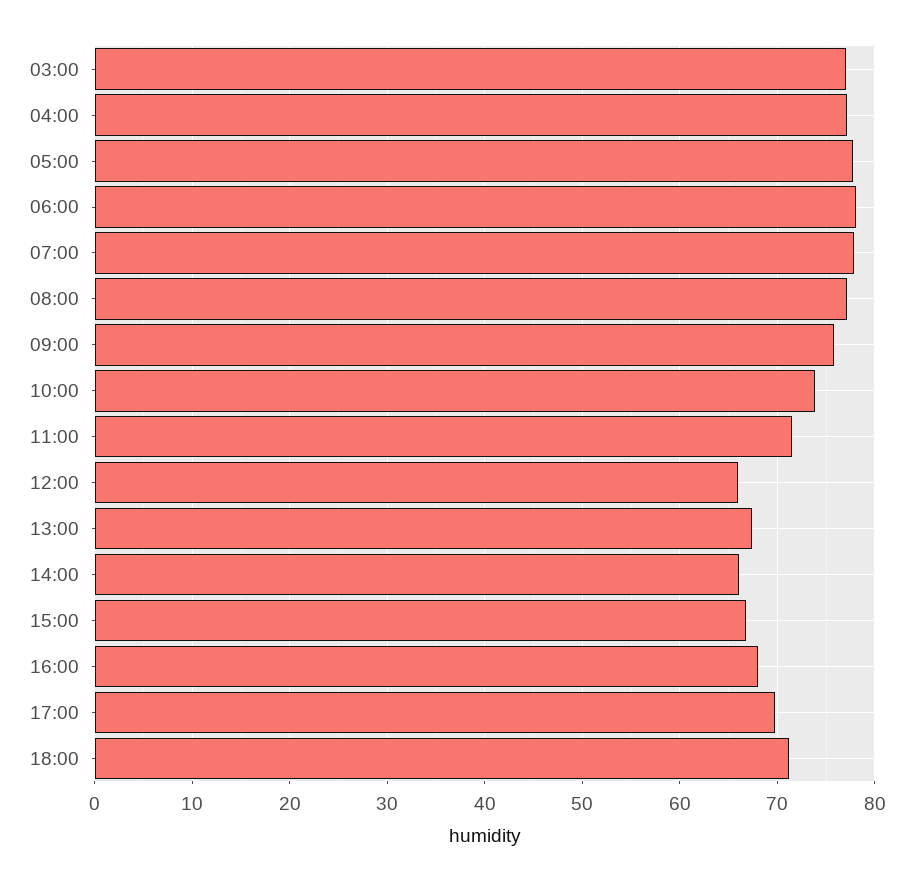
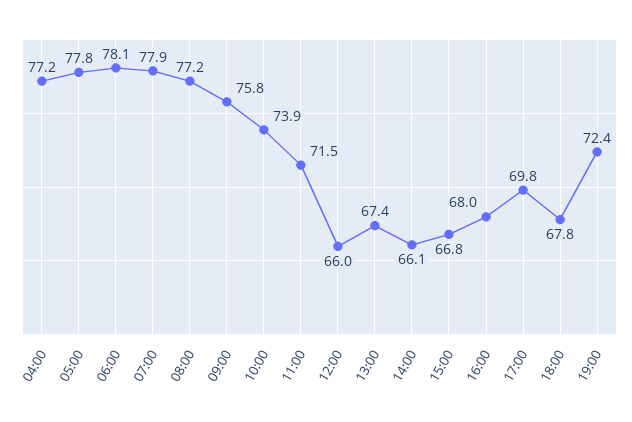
03:00: 77 -> none
18:00: 71 -> 67.8
19:00: none -> 72.4

